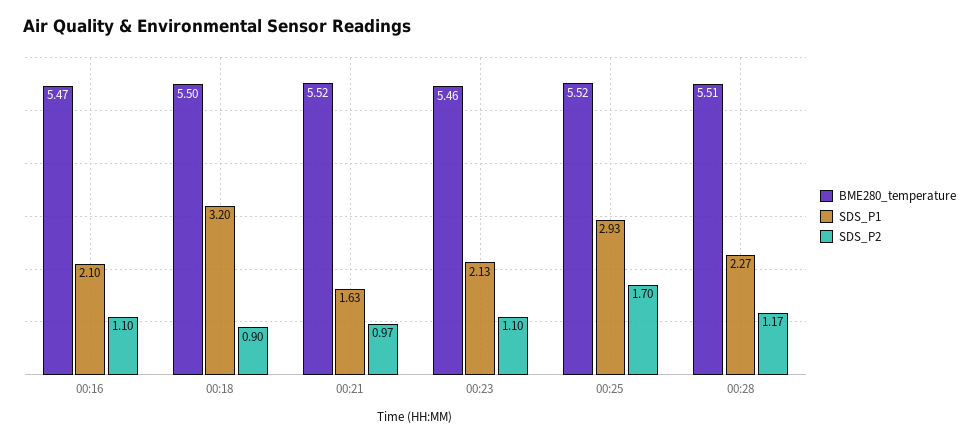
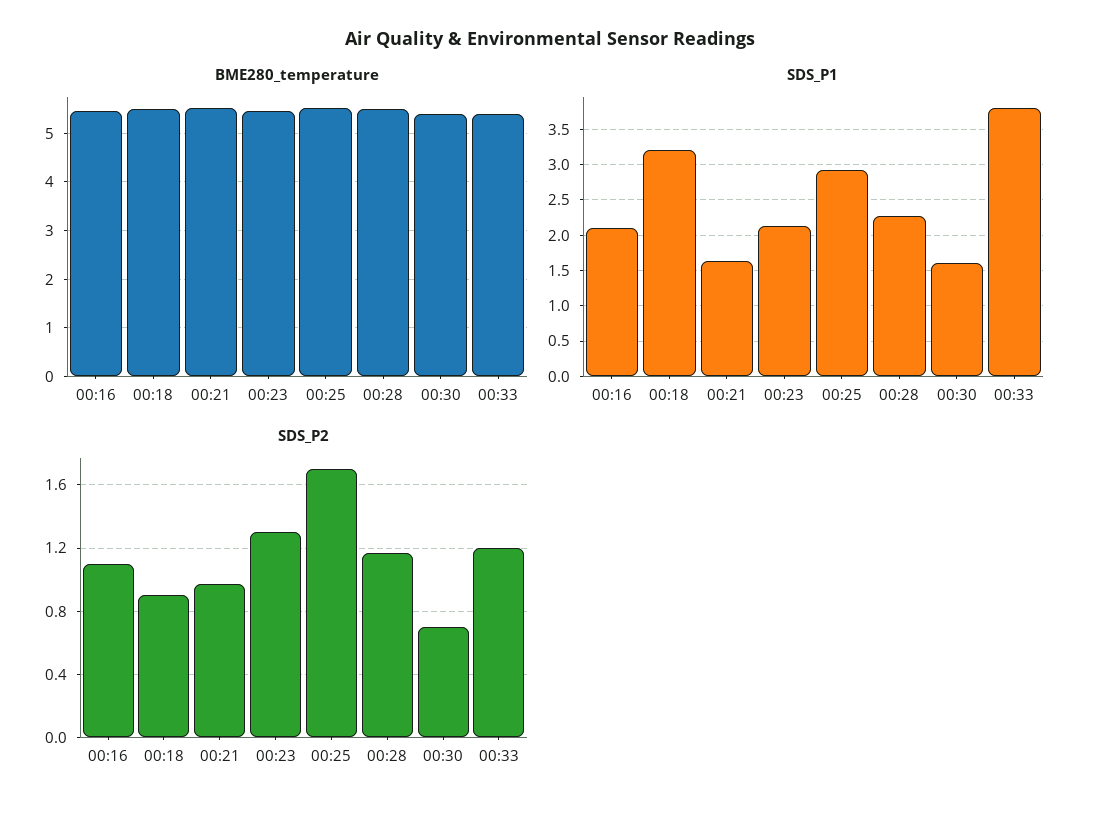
SDS_P2, 00:23: 1.1 -> 1.3
BME280_temperature, 00:30: none -> 5.4
BME280_temperature, 00:33: none -> 5.4
SDS_P1, 00:30: none -> 1.6
SDS_P1, 00:33: none -> 3.8
SDS_P2, 00:30: none -> 0.7
SDS_P2, 00:33: none -> 1.2

